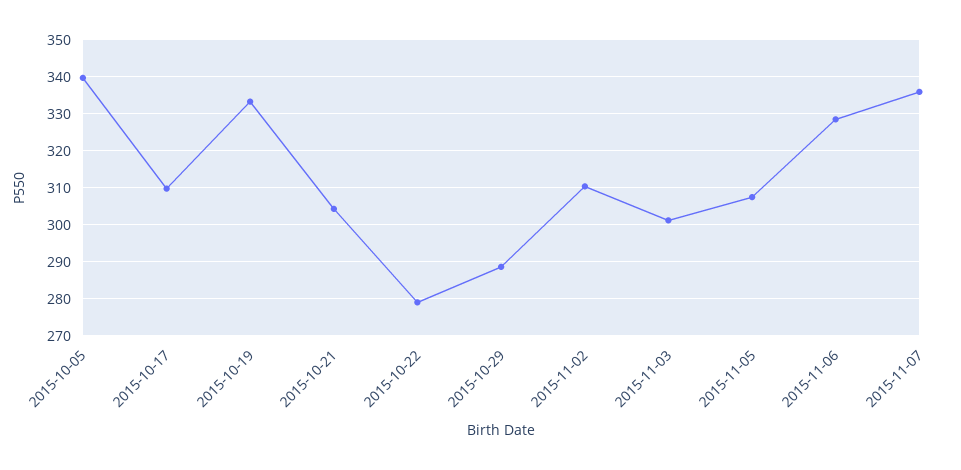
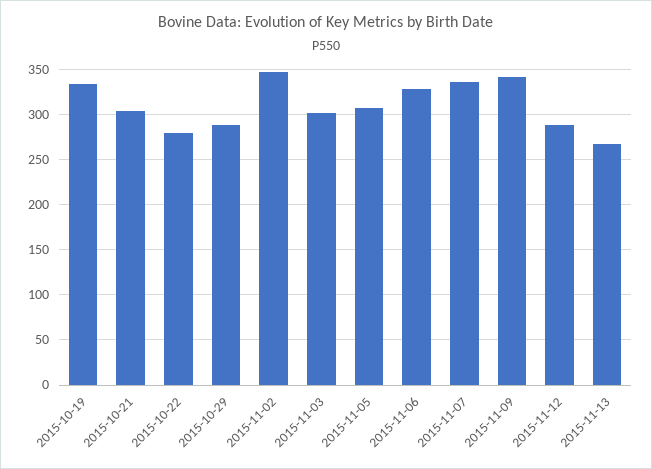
2015-10-05: 340 -> none
2015-10-17: 310 -> none
2015-11-02: 310 -> 350
2015-11-09: none -> 340
2015-11-12: none -> 290
2015-11-13: none -> 270

